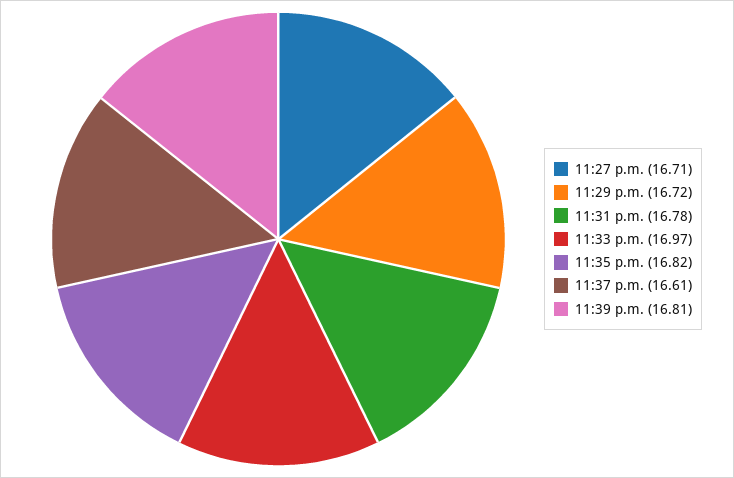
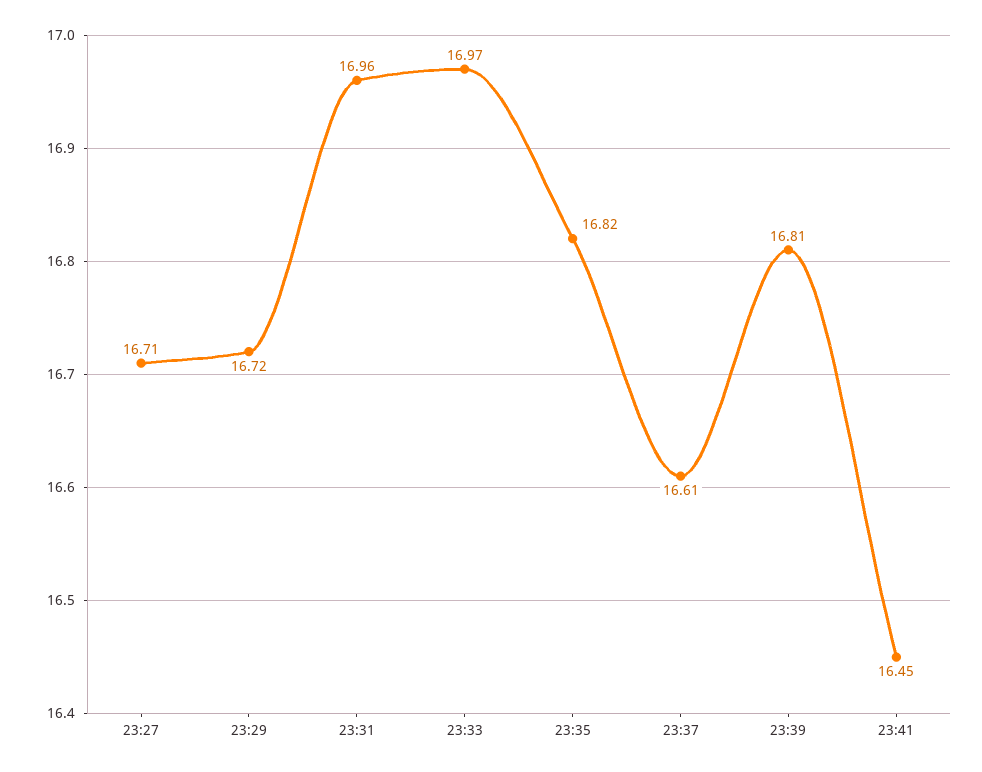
11:31 p.m.: 16.78 -> 16.96
23:41: none -> 16.45

